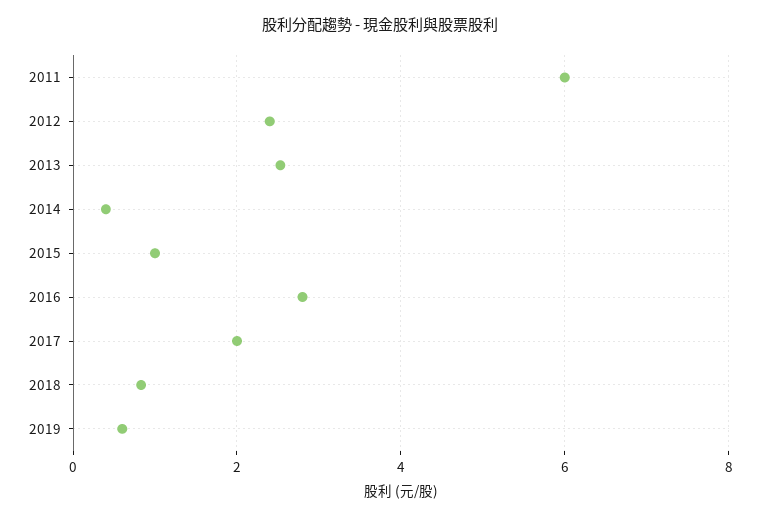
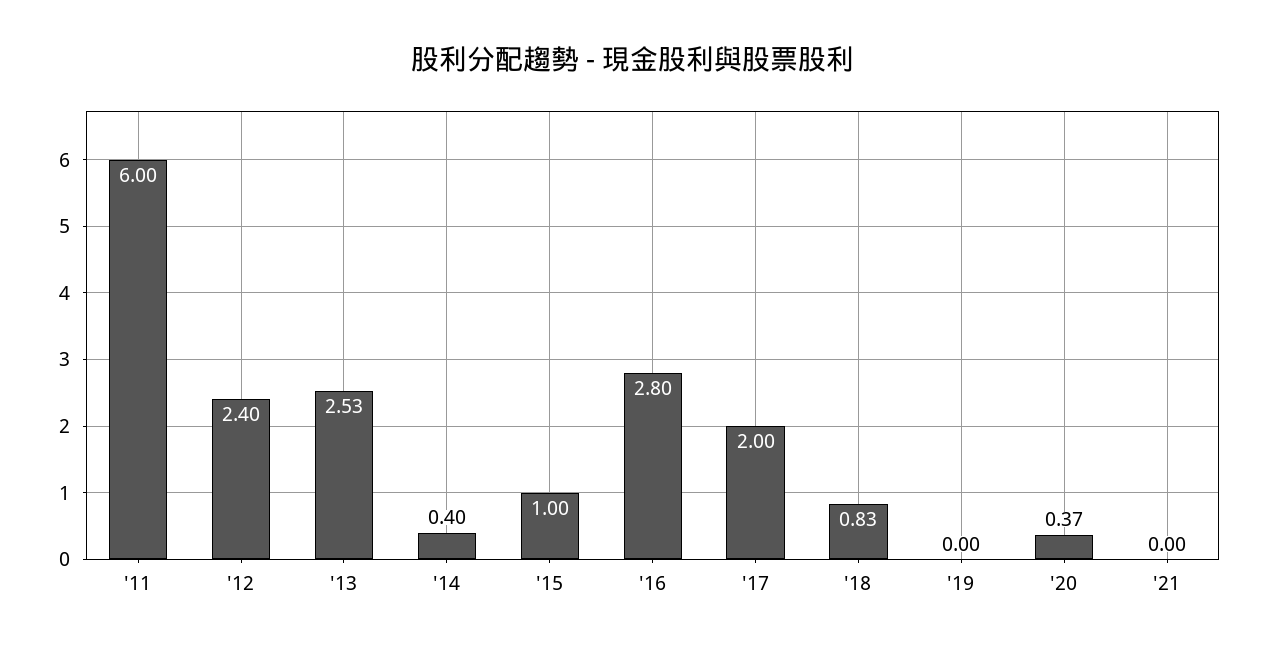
2019: 0.6 -> 0
'20: none -> 0.37
'21: none -> 0

